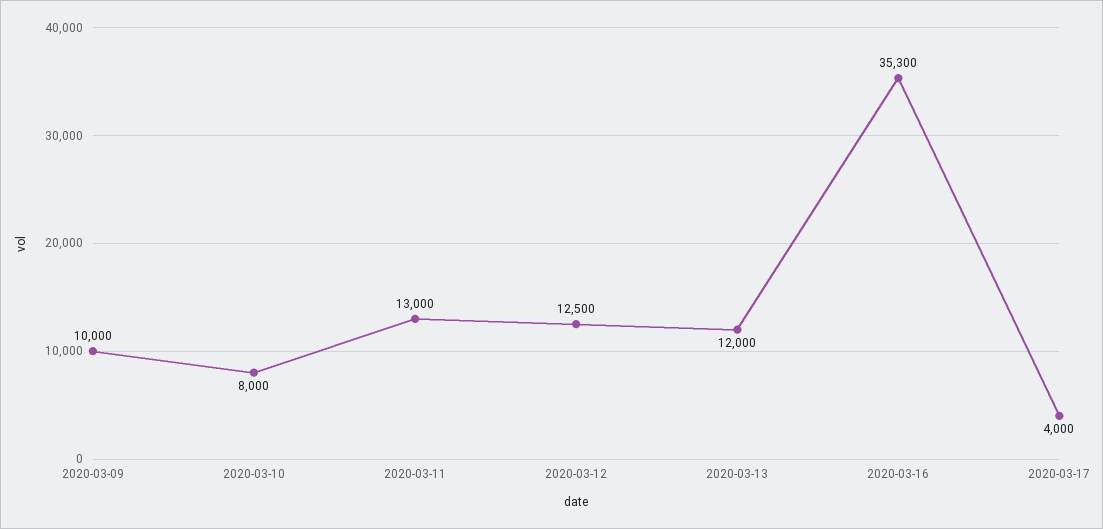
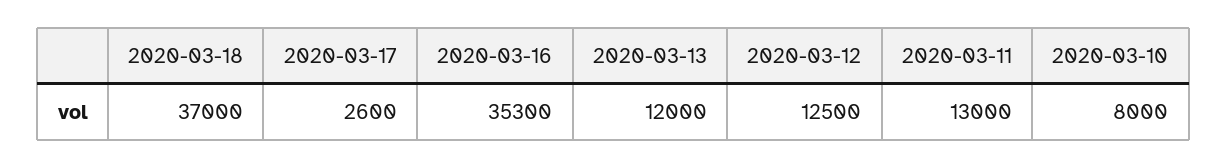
2020-03-09: 10000 -> none
2020-03-17: 4000 -> 2600
2020-03-18: none -> 37000

